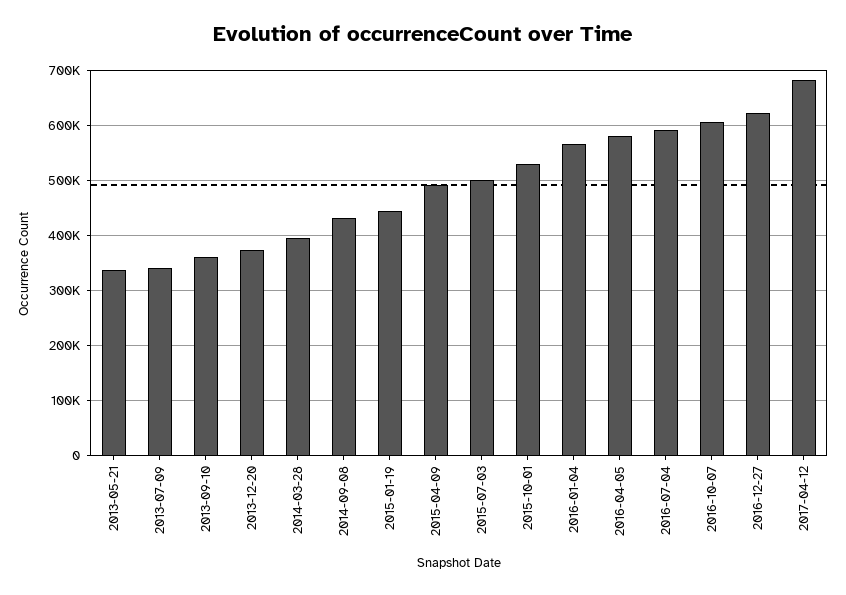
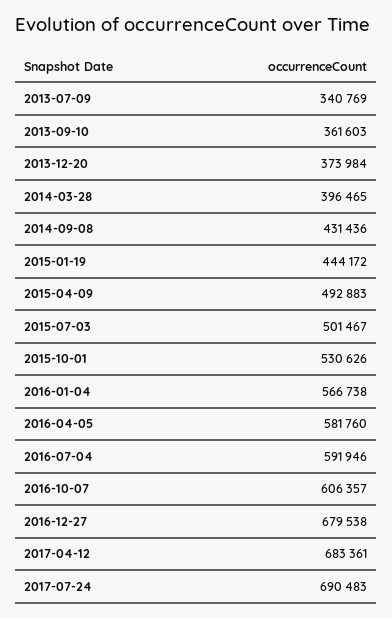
2013-05-21: 340000 -> none
2016-12-27: 620000 -> 679538
2017-07-24: none -> 690483

